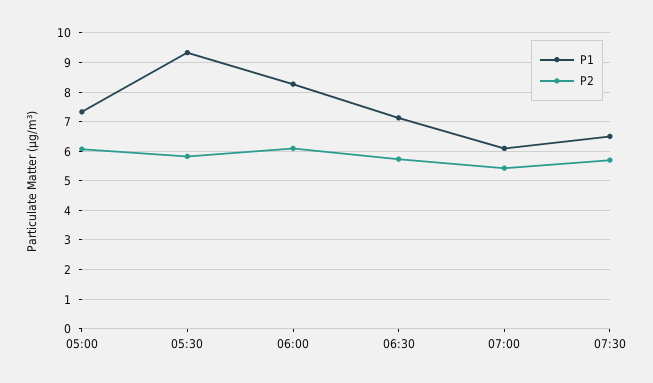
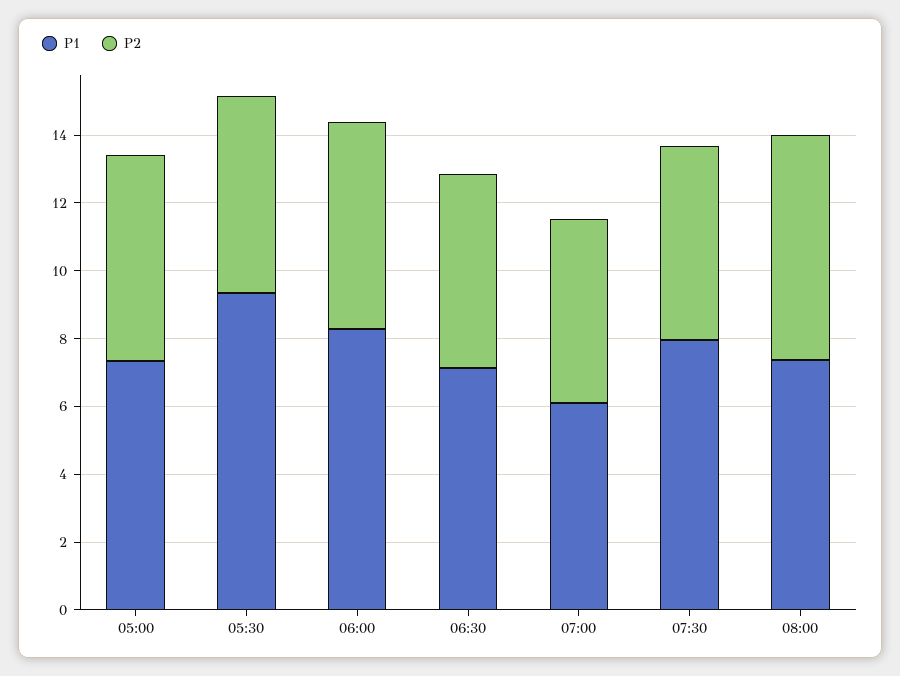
P1, 07:30: 6.5 -> 8
P1, 08:00: none -> 7.5
P2, 08:00: none -> 6.5

